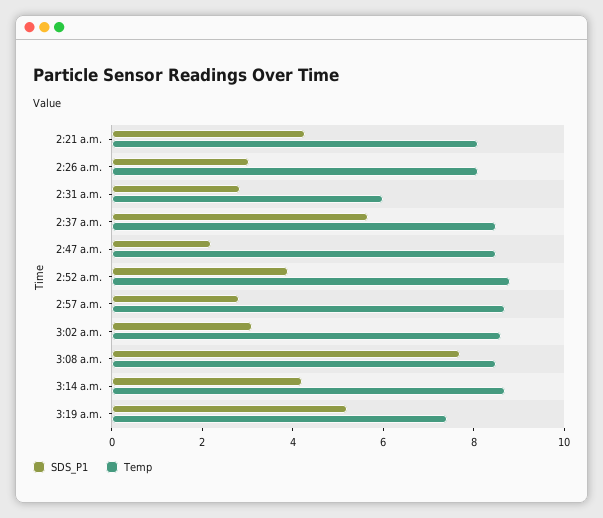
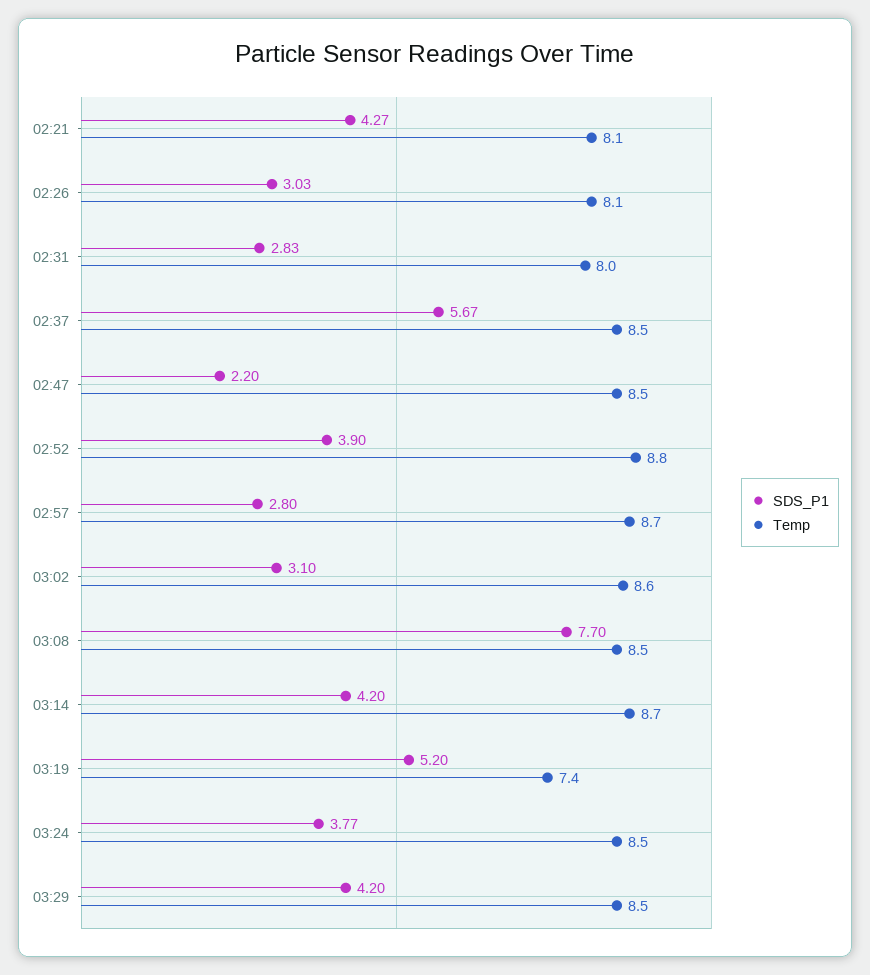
Temp, 2:31 a.m.: 6 -> 8
SDS_P1, 03:24: none -> 3.77
Temp, 03:24: none -> 8.5
SDS_P1, 03:29: none -> 4.2
Temp, 03:29: none -> 8.5

